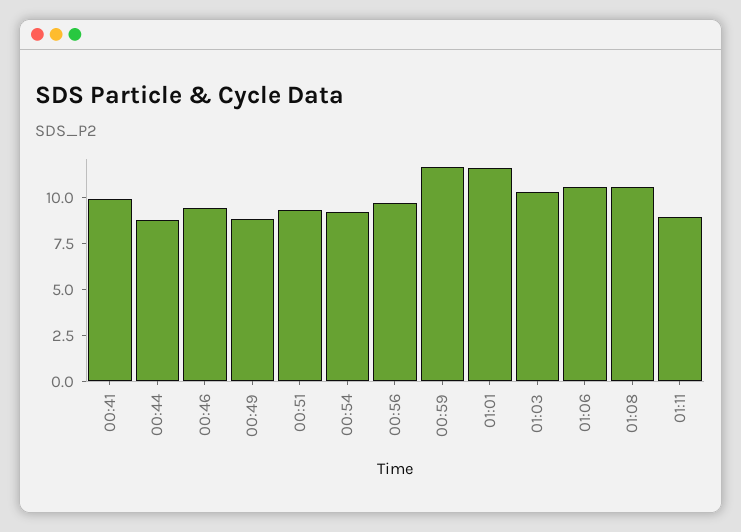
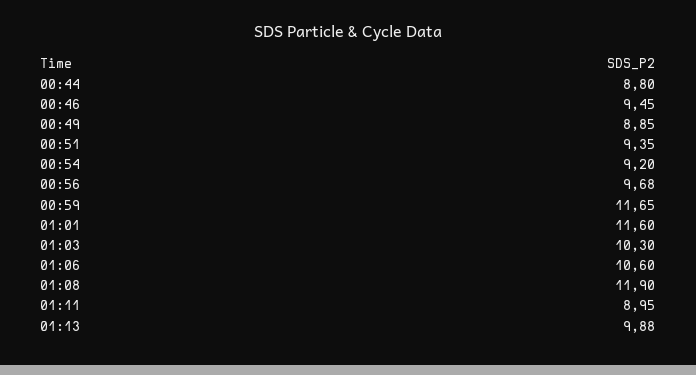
00:41: 10 -> none
01:08: 10.5 -> 11.9
01:13: none -> 9.88

